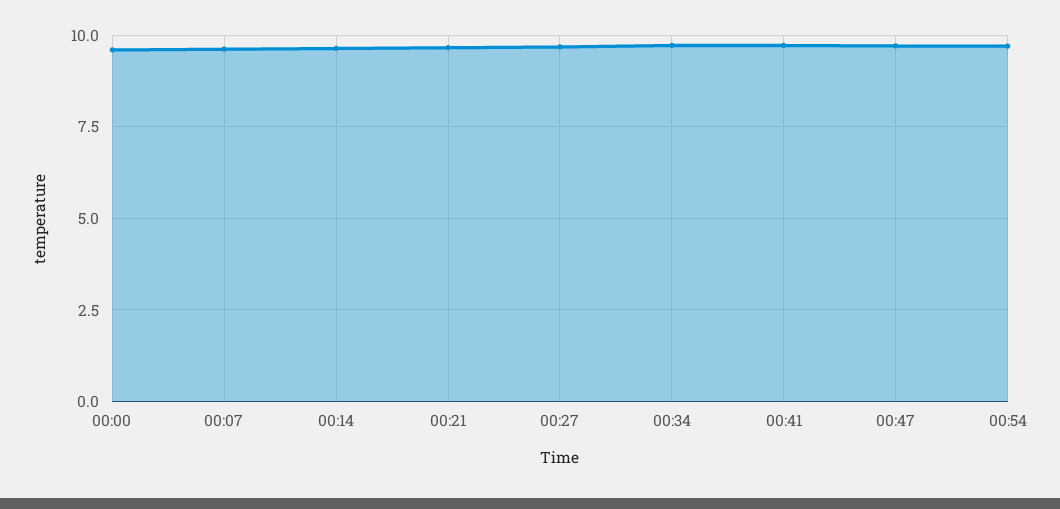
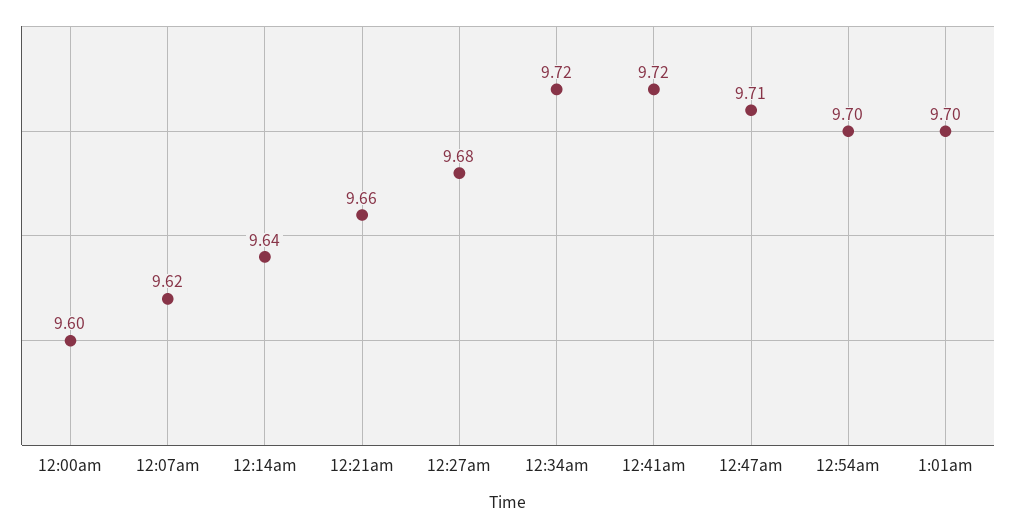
1:01am: none -> 9.7

